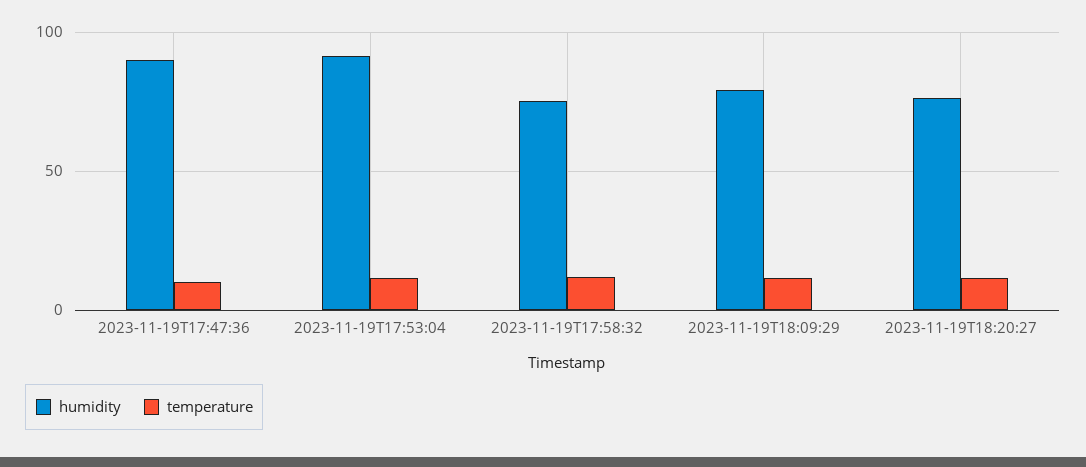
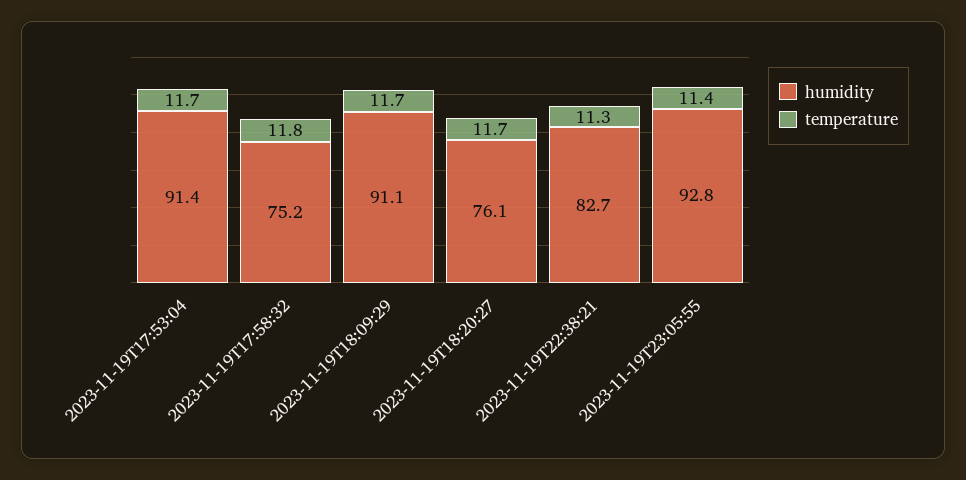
humidity, 2023-11-19T17:47:36: 90 -> none
temperature, 2023-11-19T17:47:36: 10 -> none
humidity, 2023-11-19T18:09:29: 80 -> 91.1
humidity, 2023-11-19T22:38:21: none -> 82.7
temperature, 2023-11-19T22:38:21: none -> 11.3
humidity, 2023-11-19T23:05:55: none -> 92.8
temperature, 2023-11-19T23:05:55: none -> 11.4

